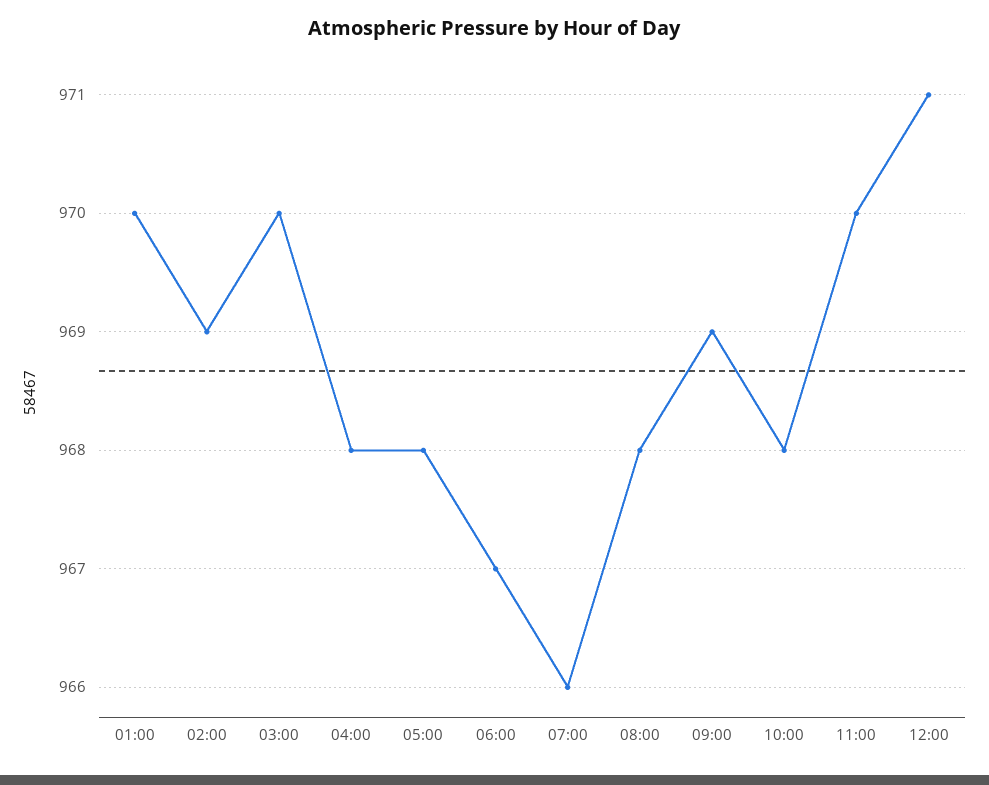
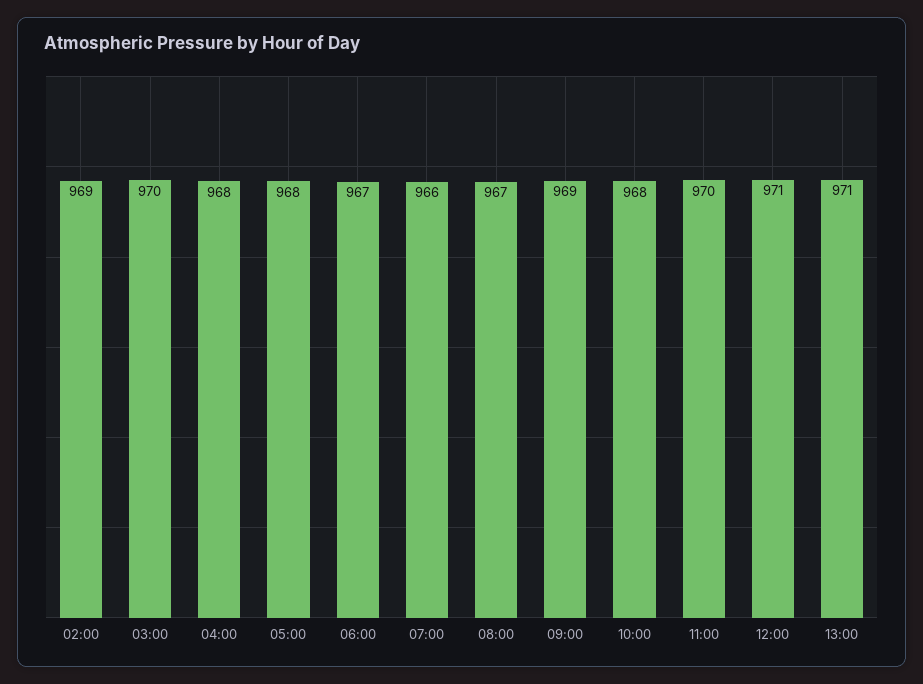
01:00: 970 -> none
08:00: 968 -> 967
13:00: none -> 971

